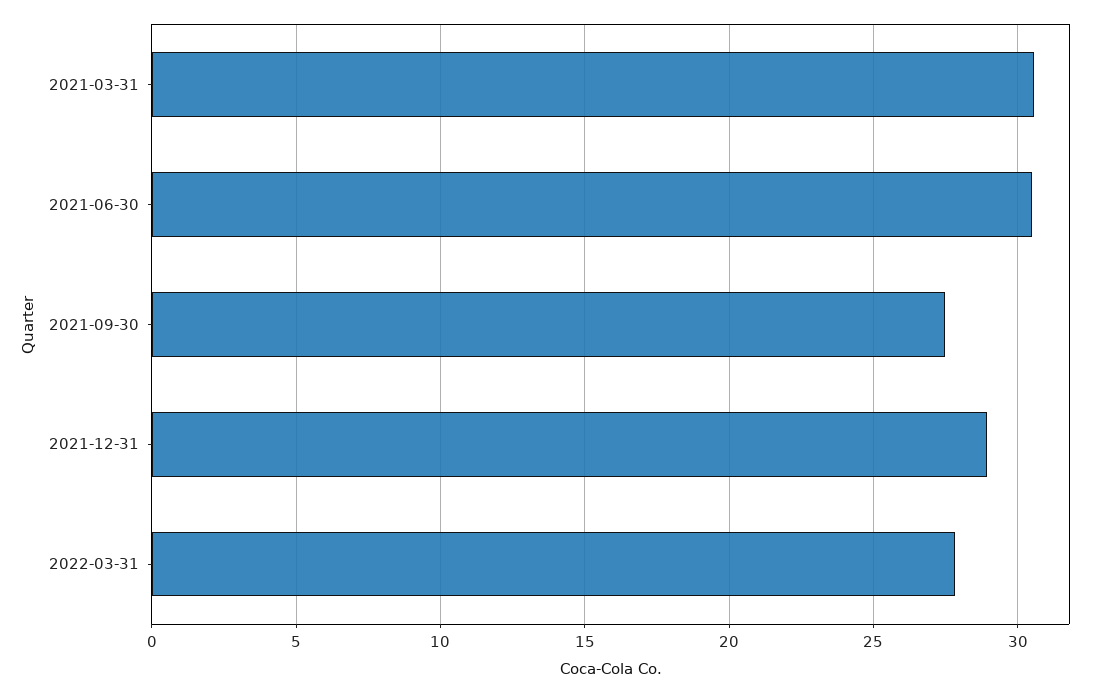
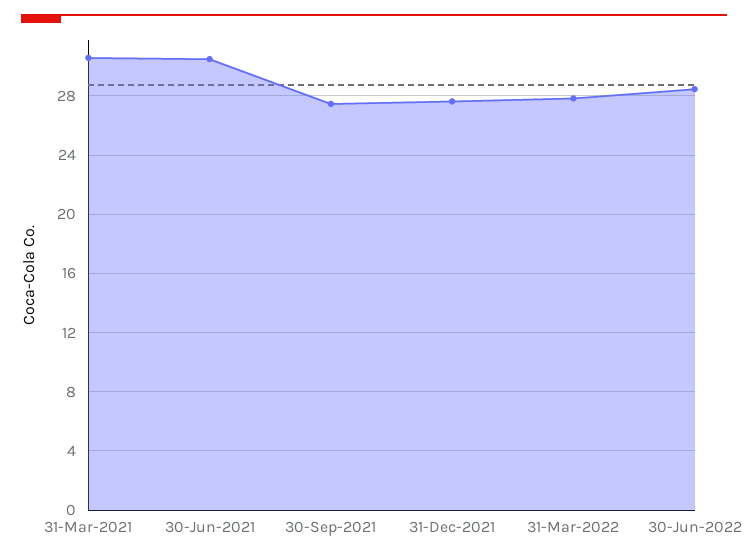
2021-12-31: 29 -> 27.5
30-Jun-2022: none -> 28.5

